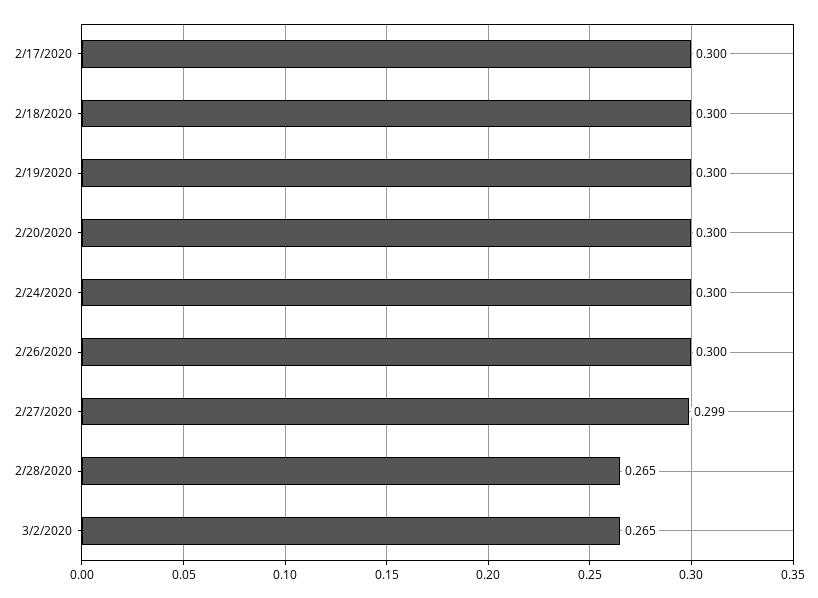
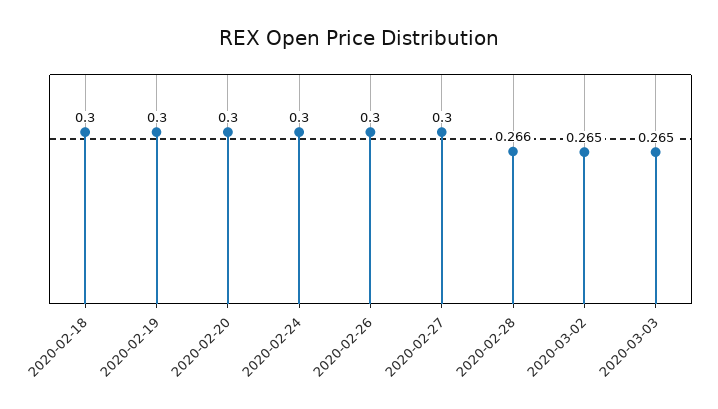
2/17/2020: 0.3 -> none
2/27/2020: 0.299 -> 0.3
2/28/2020: 0.265 -> 0.266
2020-03-03: none -> 0.265

